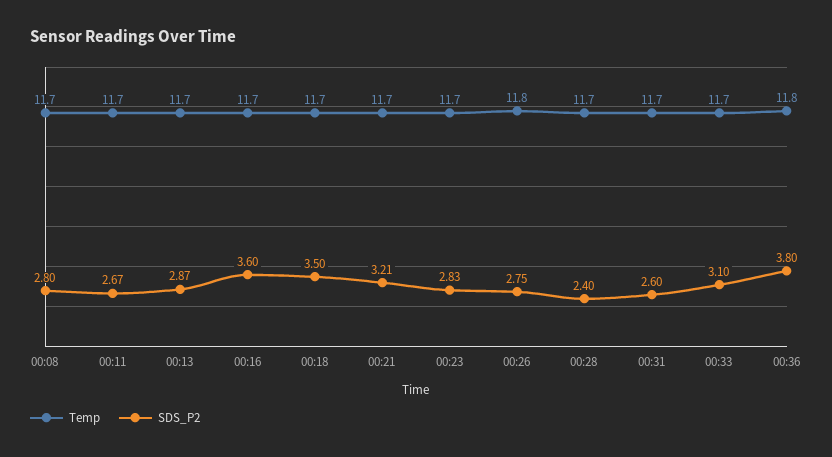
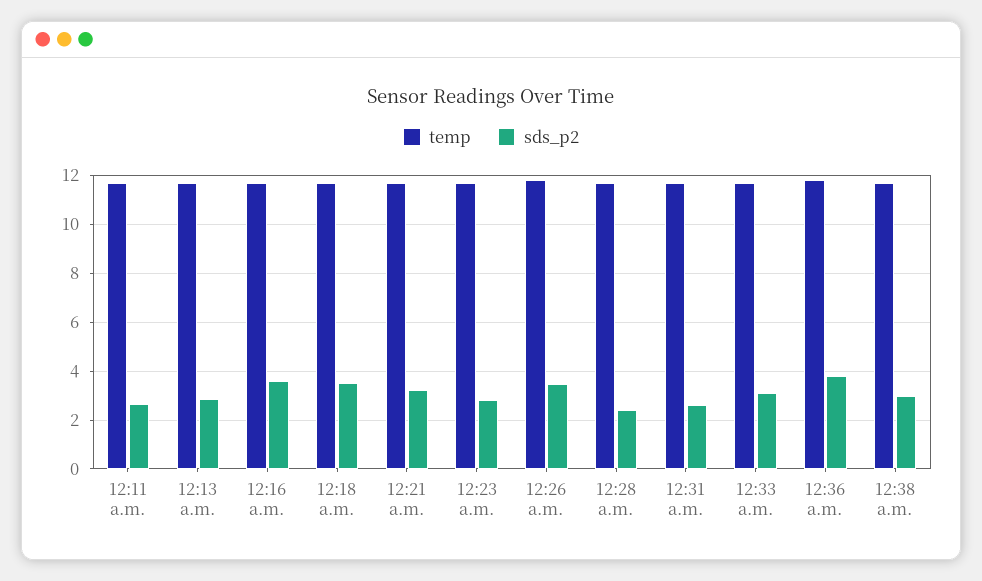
Temp, 00:08: 11.7 -> none
SDS_P2, 00:08: 2.8 -> none
SDS_P2, 00:26: 2.75 -> 3.5
Temp, 12:38 a.m.: none -> 11.75
SDS_P2, 12:38 a.m.: none -> 3

